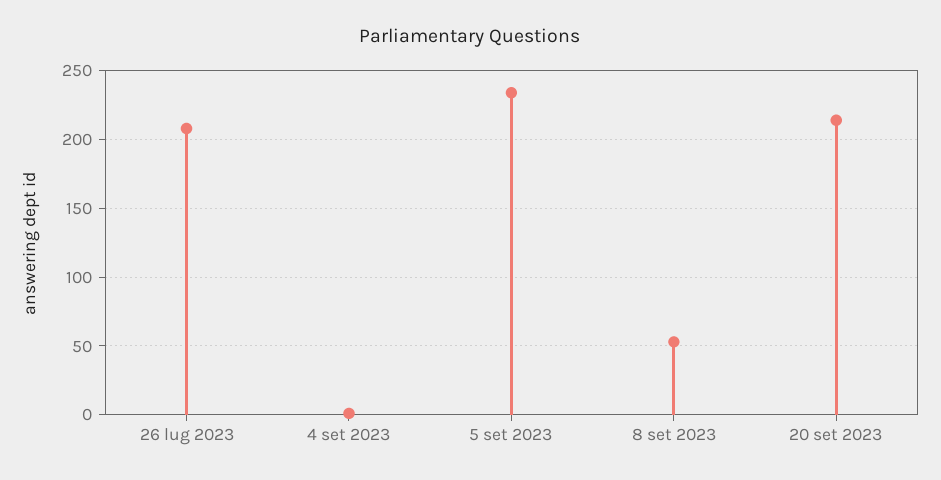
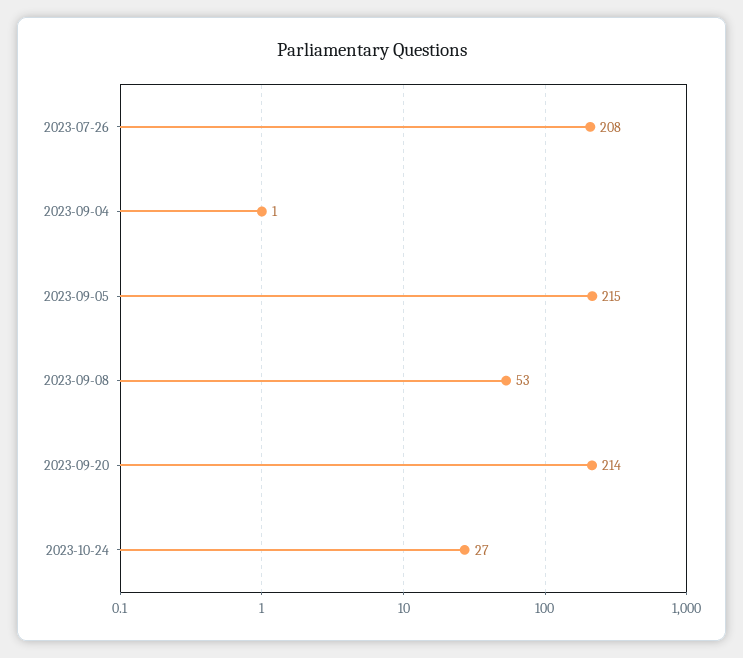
5 set 2023: 235 -> 215
2023-10-24: none -> 27

